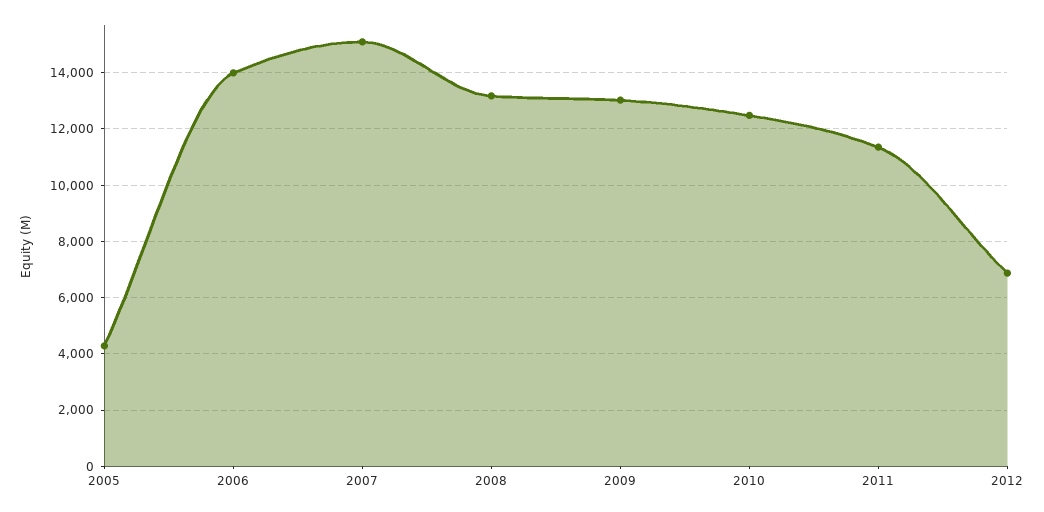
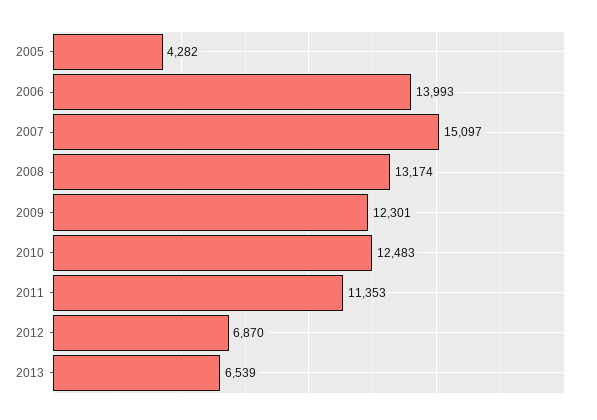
2009: 13000 -> 12301
2013: none -> 6539

